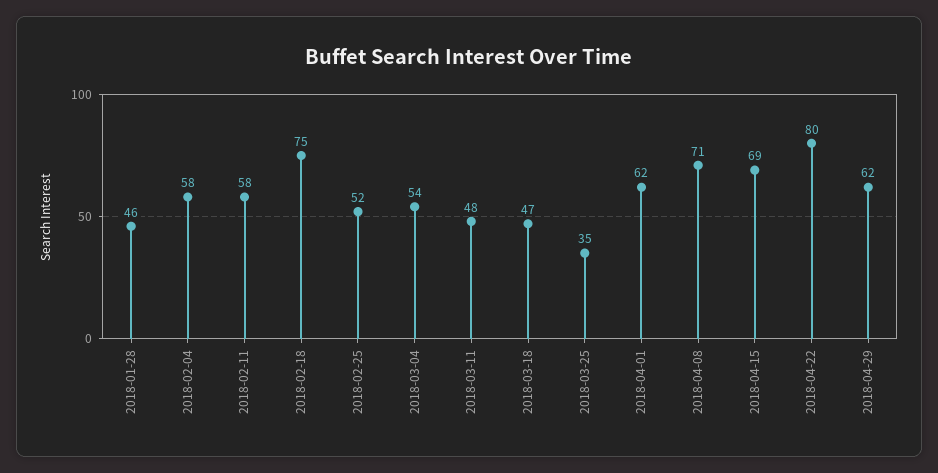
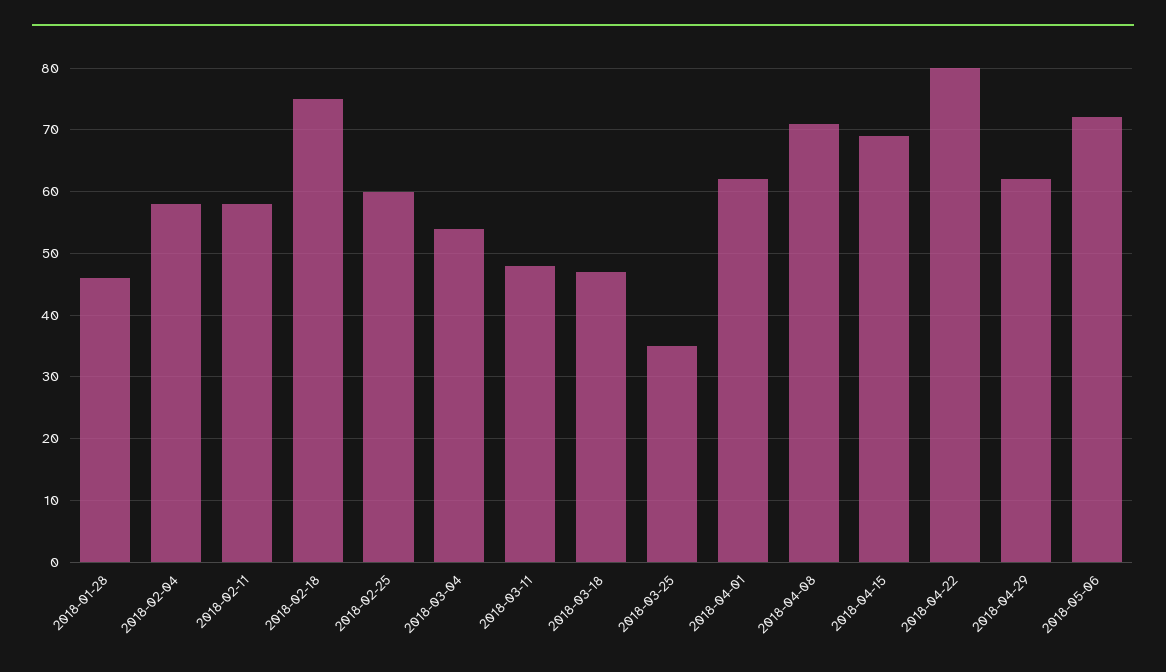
2018-02-25: 52 -> 60
2018-05-06: none -> 72

